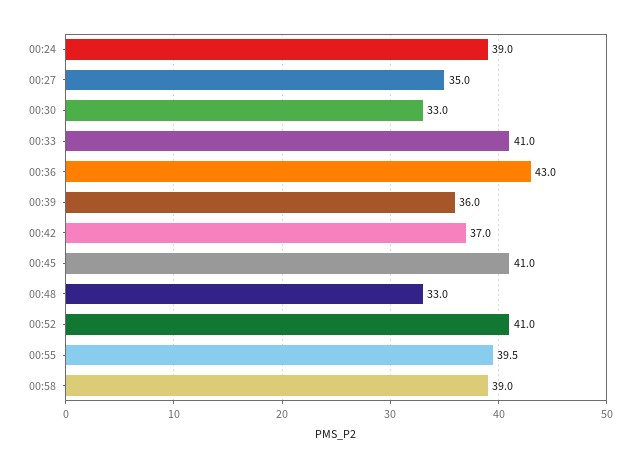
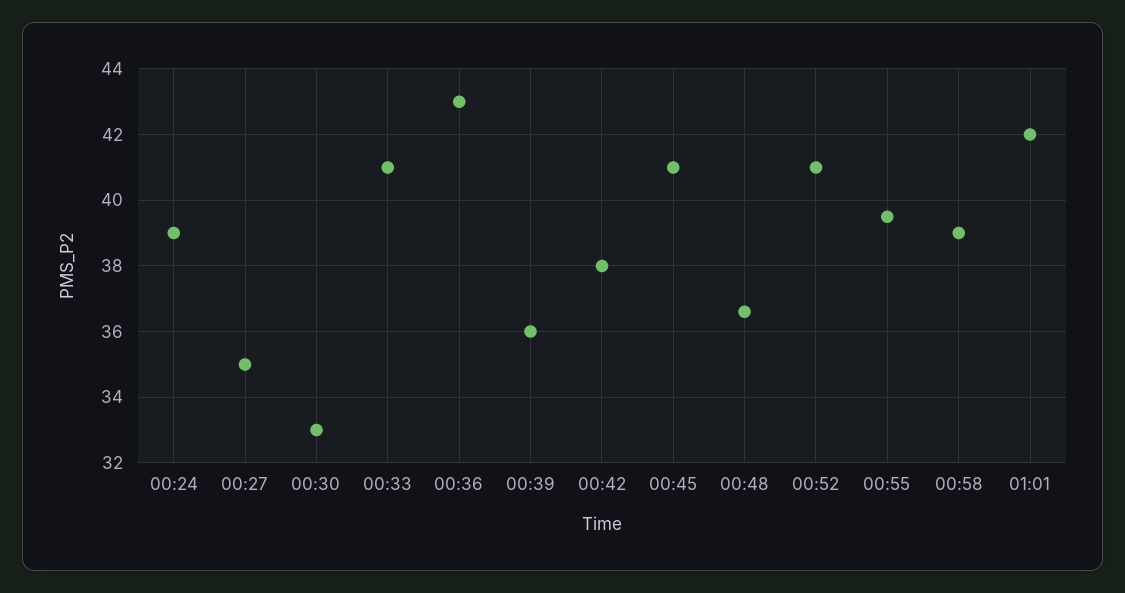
00:42: 37 -> 38
00:48: 33 -> 36.5
01:01: none -> 42

